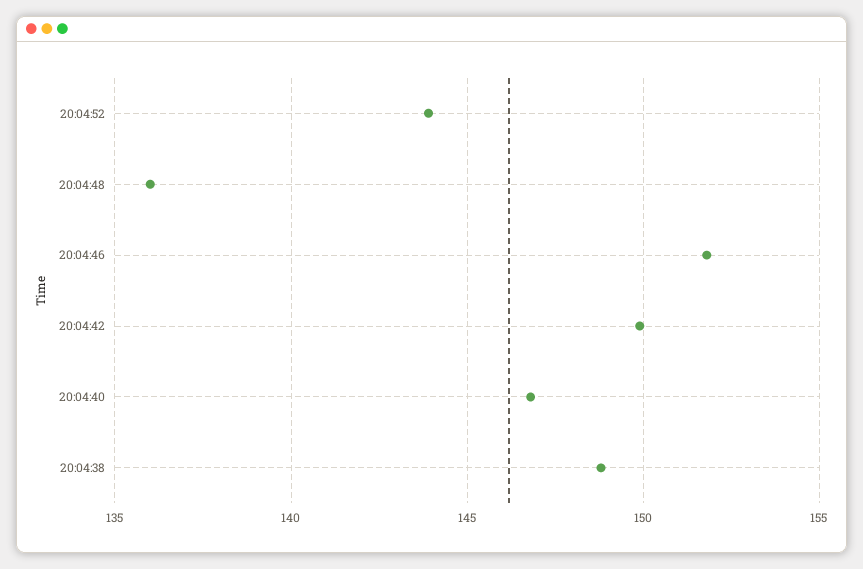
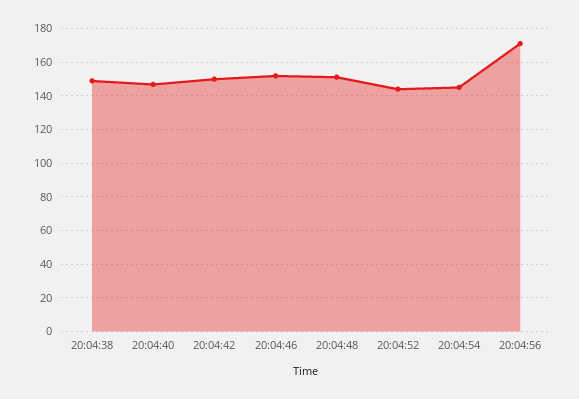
20:04:48: 136 -> 150
20:04:54: none -> 145
20:04:56: none -> 170

